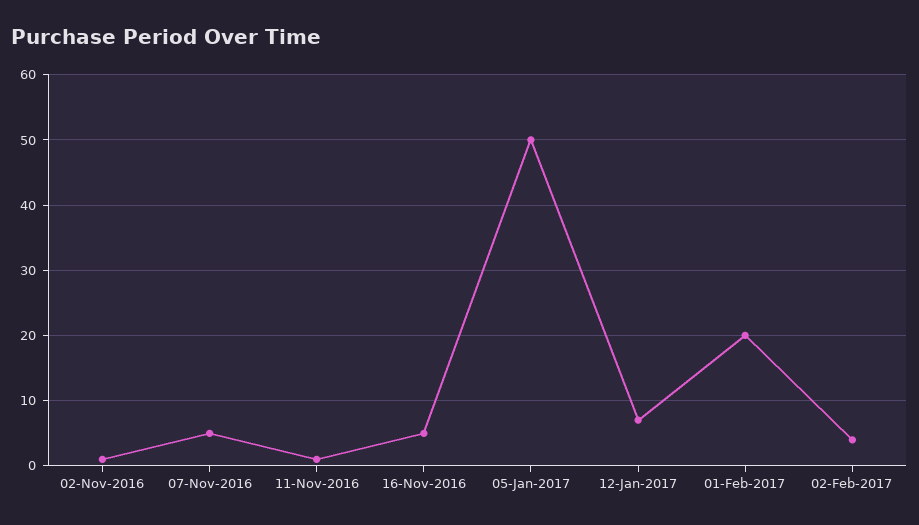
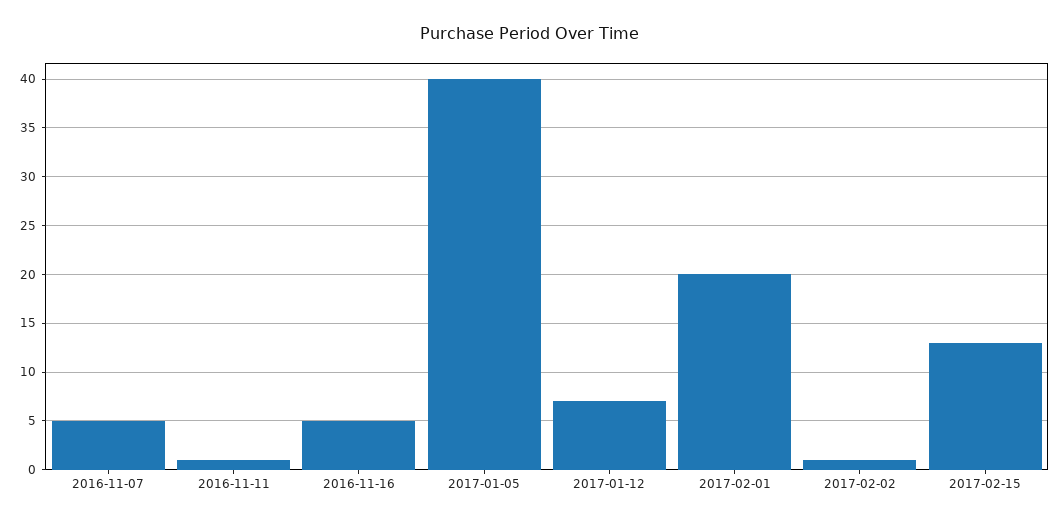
02-Nov-2016: 1 -> none
05-Jan-2017: 50 -> 40
02-Feb-2017: 4 -> 1
2017-02-15: none -> 13

